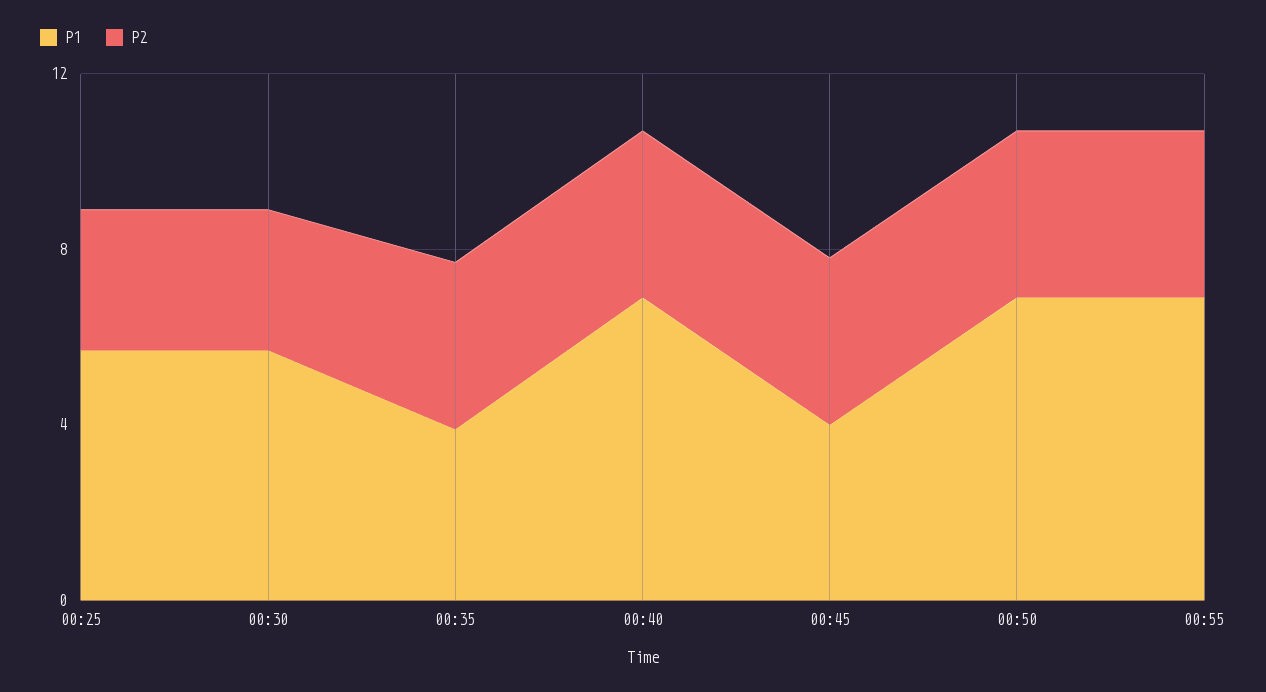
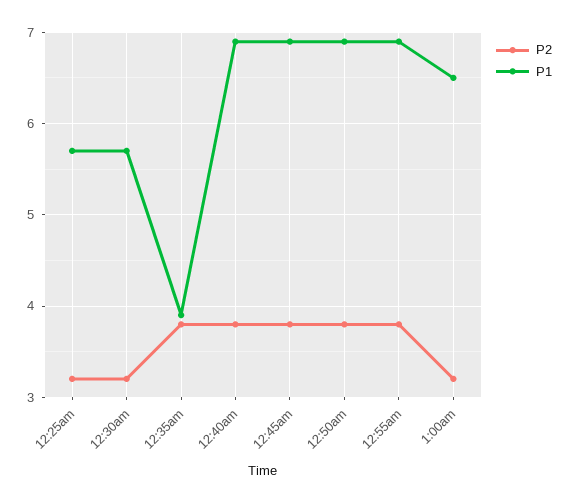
P1, 00:45: 4 -> 6.9
P2, 1:00am: none -> 3.2
P1, 1:00am: none -> 6.5

